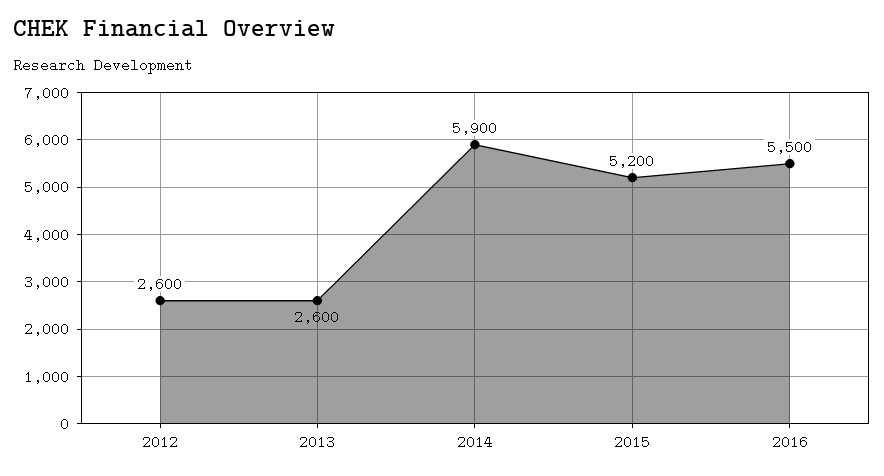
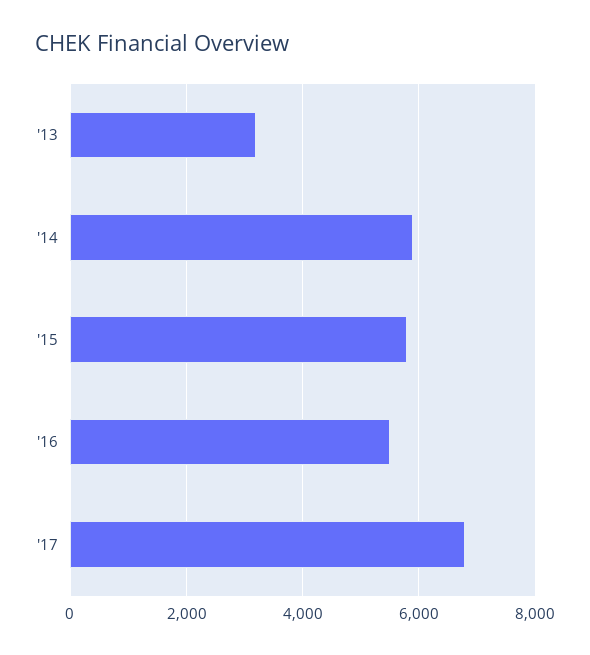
2012: 2600 -> none
2013: 2600 -> 3200
2015: 5200 -> 5800
'17: none -> 6800

